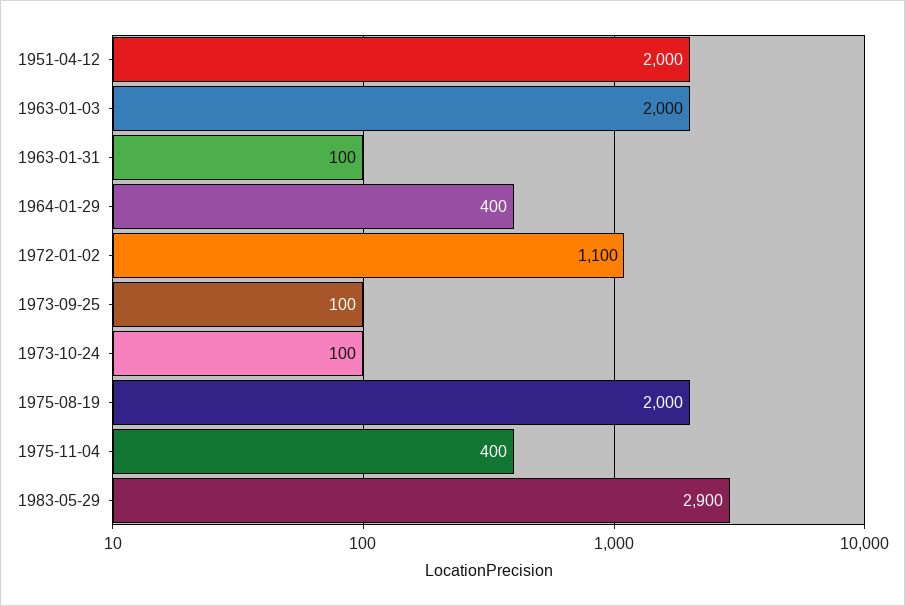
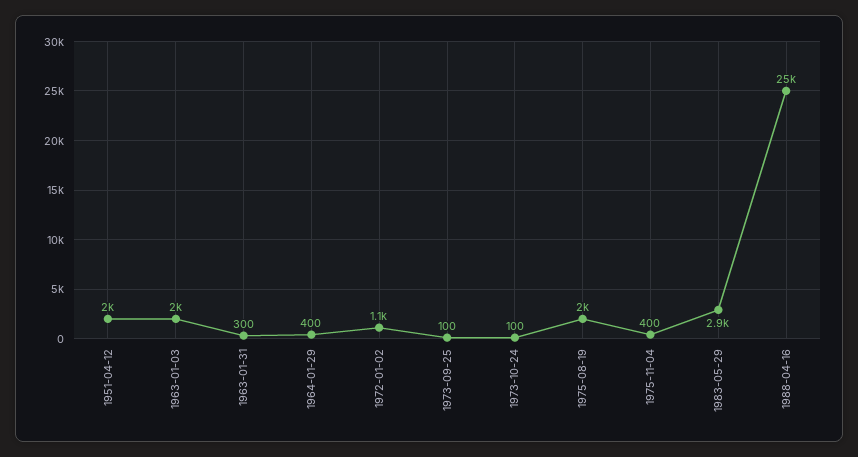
1963-01-31: 100 -> 300
1988-04-16: none -> 25000

